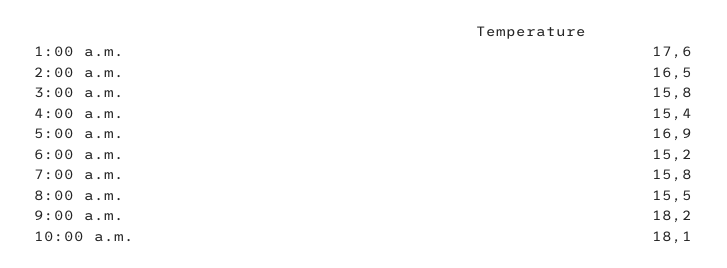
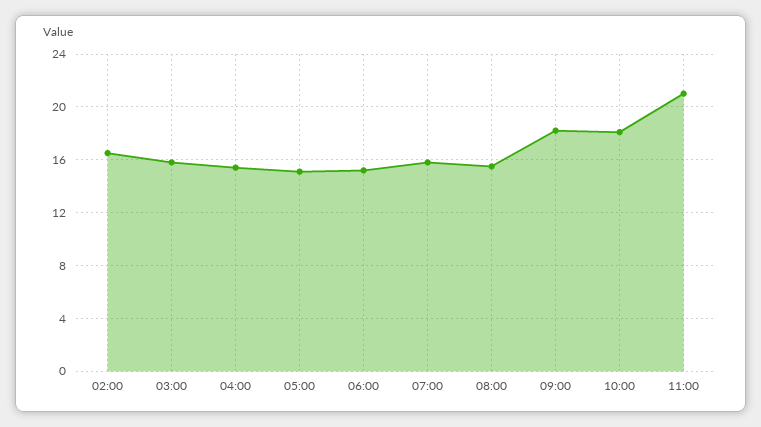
1:00 a.m.: 17.6 -> none
5:00 a.m.: 16.9 -> 15
11:00: none -> 21

